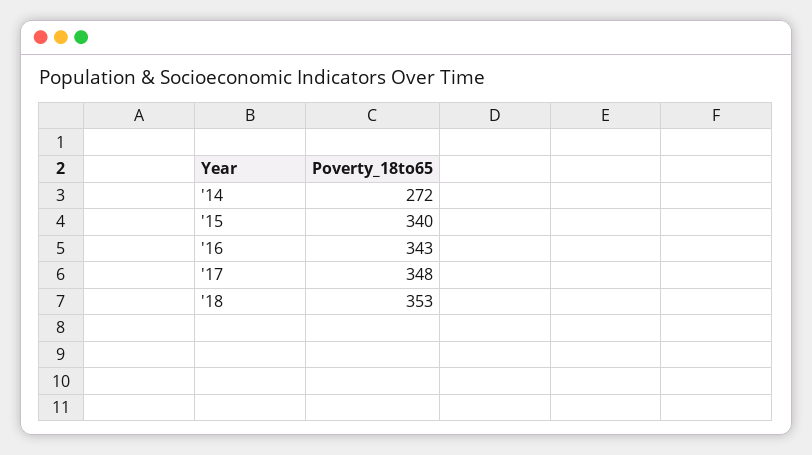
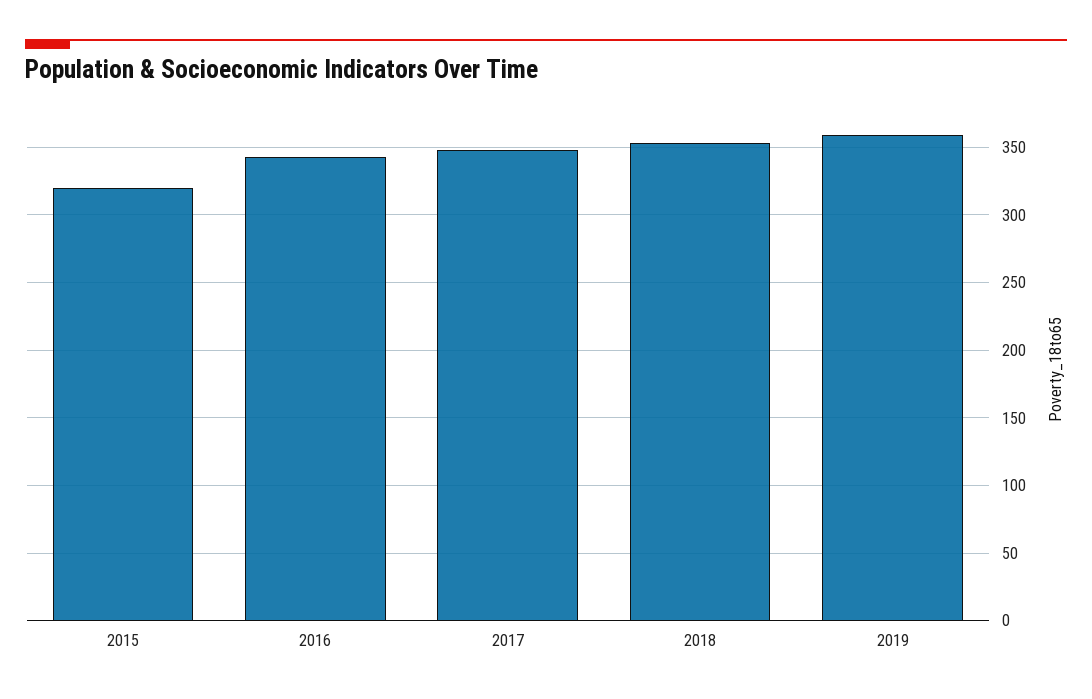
'14: 272 -> none
'15: 340 -> 320
2019: none -> 360

